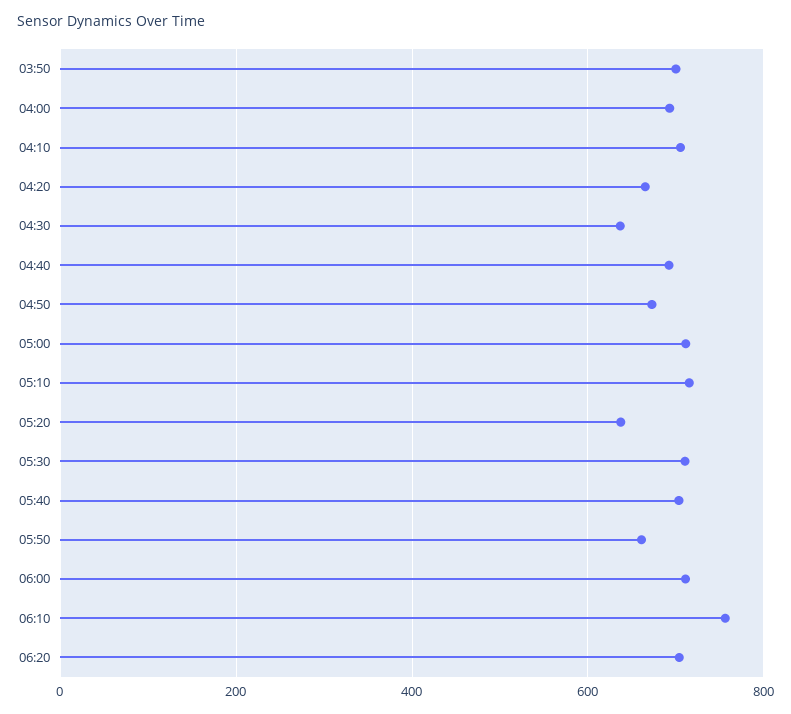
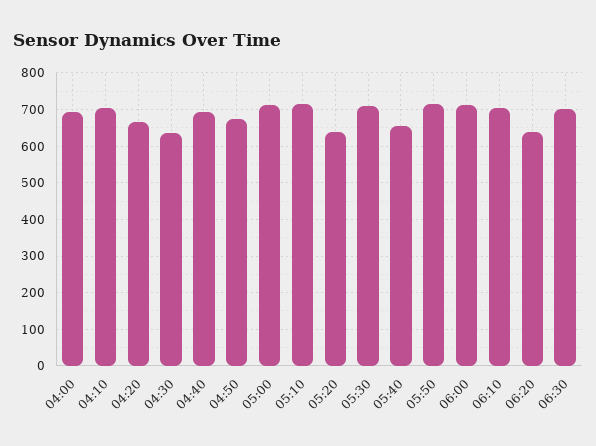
03:50: 700 -> none
05:40: 700 -> 660
05:50: 660 -> 720
06:10: 760 -> 700
06:20: 700 -> 640
06:30: none -> 700

